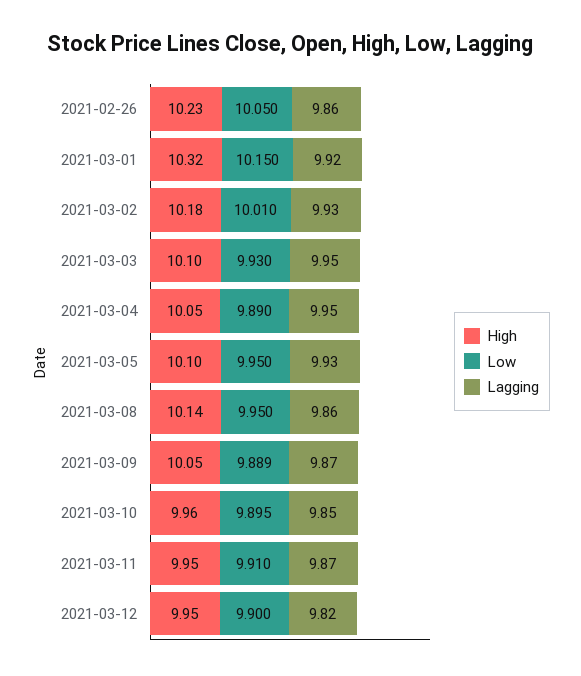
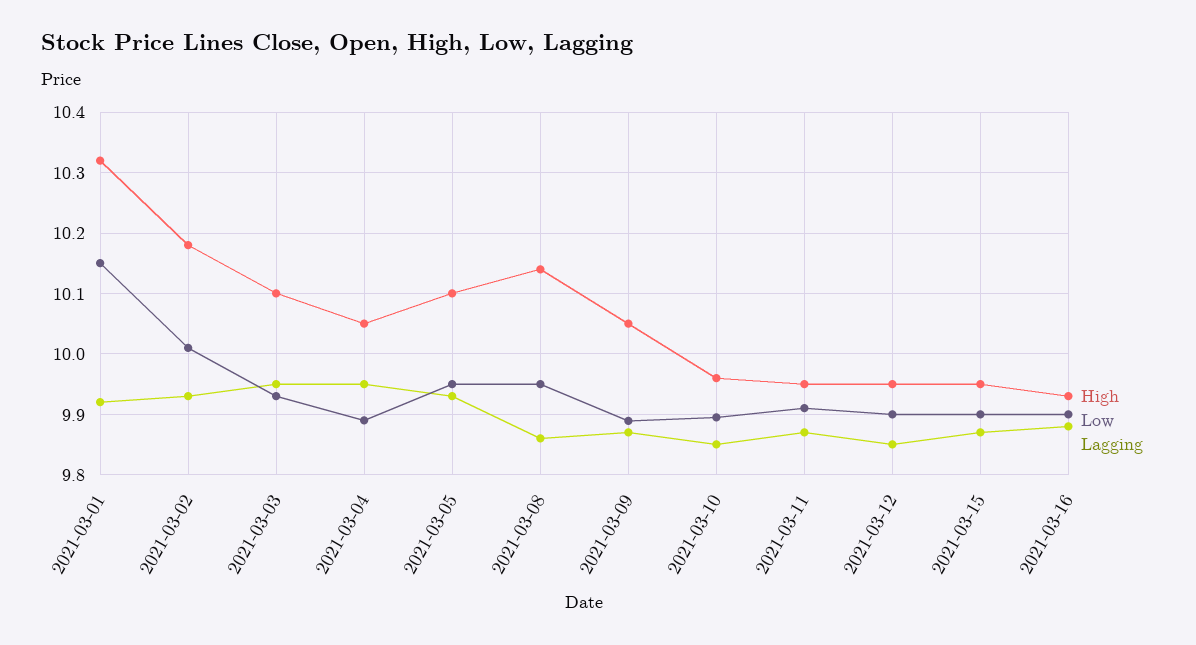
High, 2021-02-26: 10.23 -> none
Low, 2021-02-26: 10.05 -> none
Lagging, 2021-02-26: 9.86 -> none
Lagging, 2021-03-12: 9.82 -> 9.85
High, 2021-03-15: none -> 9.95
Low, 2021-03-15: none -> 9.9
Lagging, 2021-03-15: none -> 9.87
High, 2021-03-16: none -> 9.93
Low, 2021-03-16: none -> 9.9
Lagging, 2021-03-16: none -> 9.88

